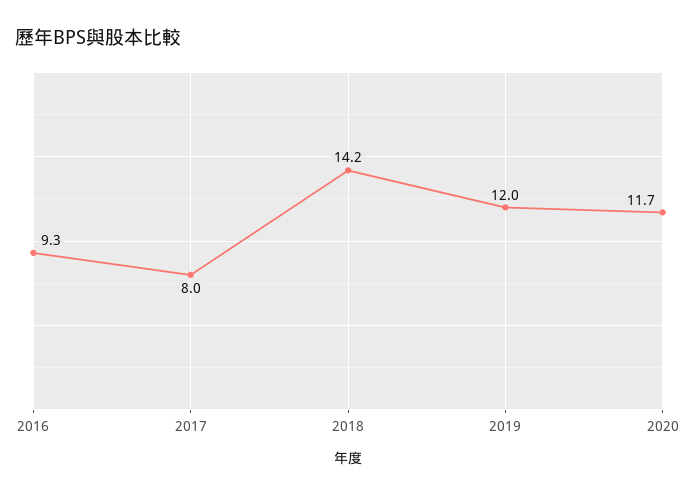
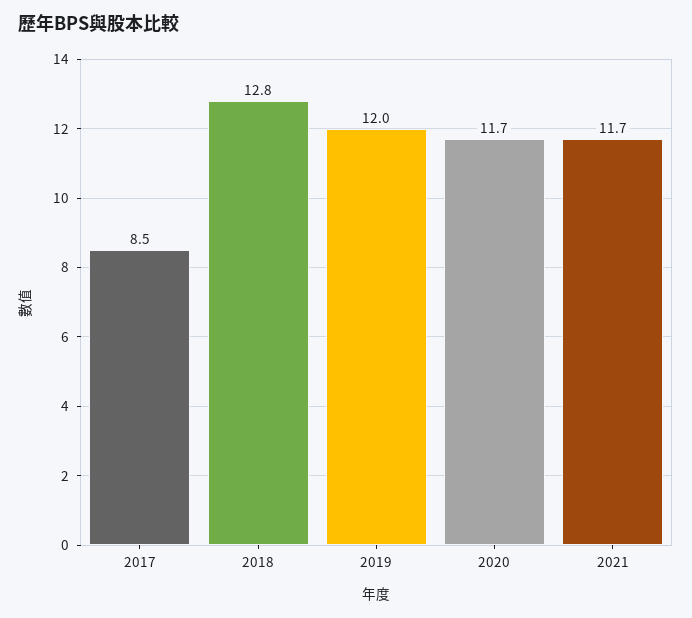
2016: 9.3 -> none
2017: 8 -> 8.5
2018: 14.2 -> 12.8
2021: none -> 11.7

